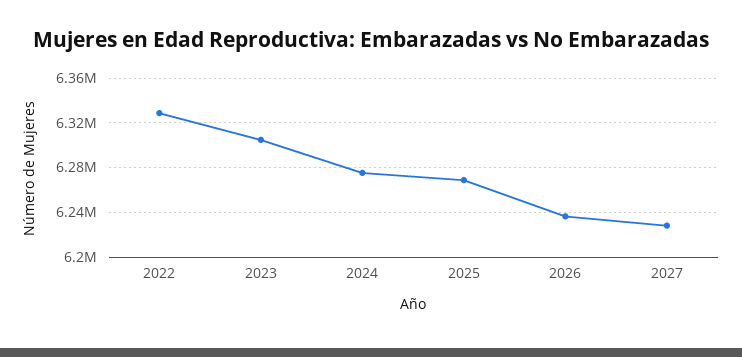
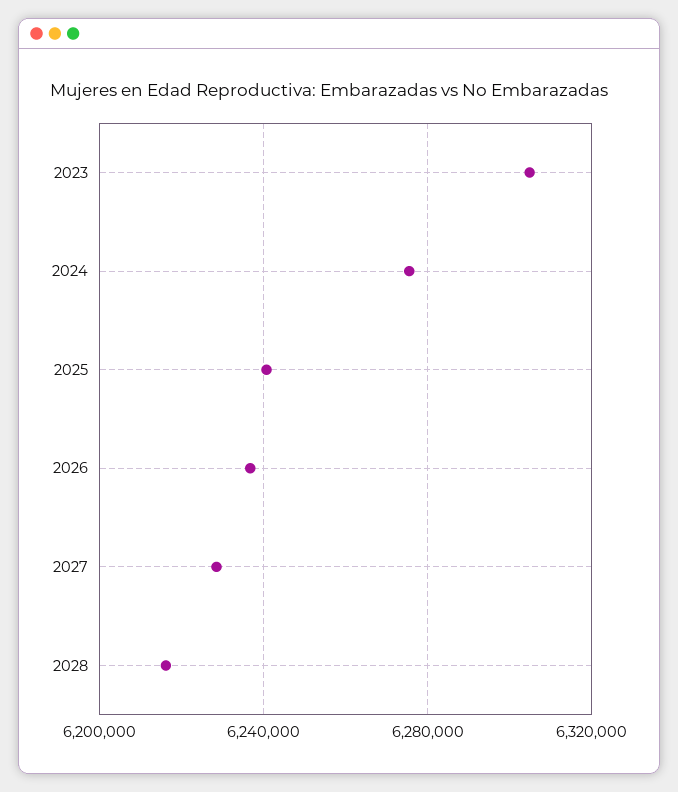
2022: 6330000 -> none
2025: 6270000 -> 6240000
2028: none -> 6215000

